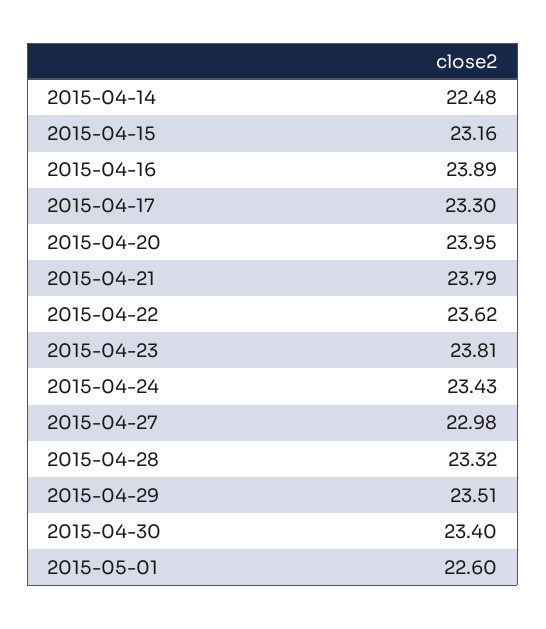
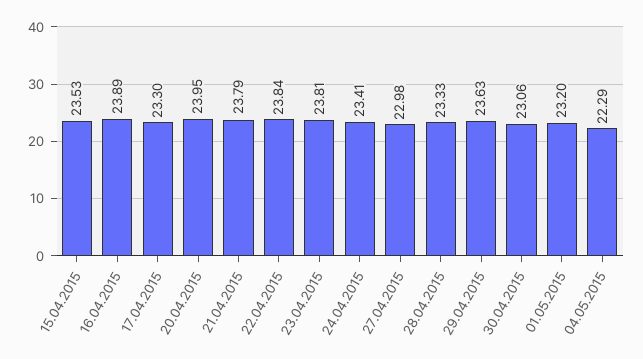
2015-04-14: 22.48 -> none
2015-04-15: 23.16 -> 23.53
2015-04-22: 23.62 -> 23.84
2015-04-24: 23.43 -> 23.41
2015-04-28: 23.32 -> 23.33
2015-04-29: 23.51 -> 23.63
2015-04-30: 23.4 -> 23.06
2015-05-01: 22.6 -> 23.2
04.05.2015: none -> 22.29

